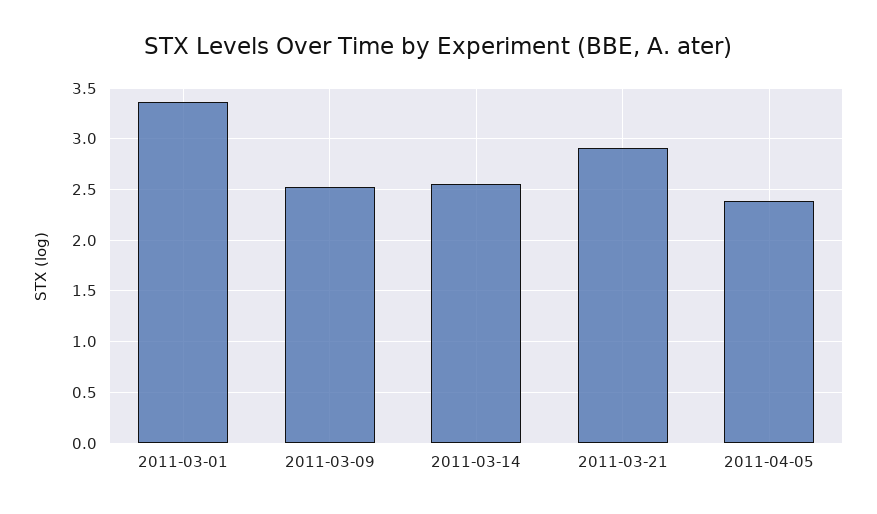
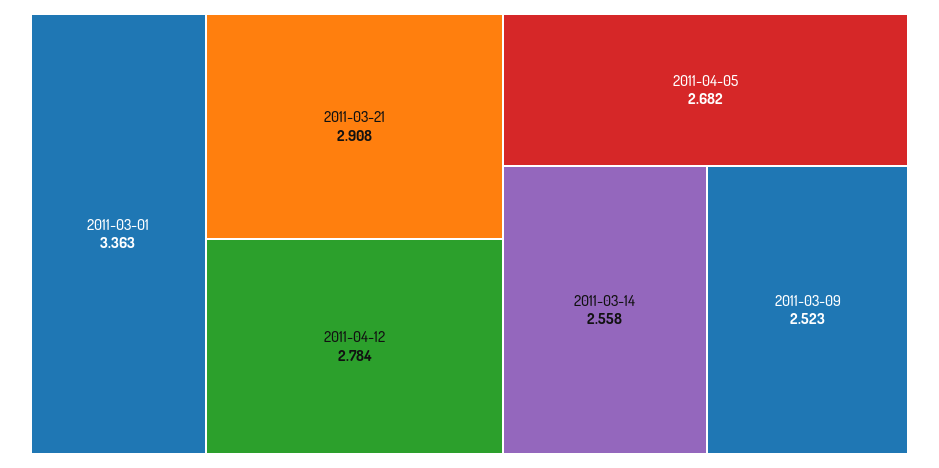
2011-04-05: 2.4 -> 2.682
2011-04-12: none -> 2.784

